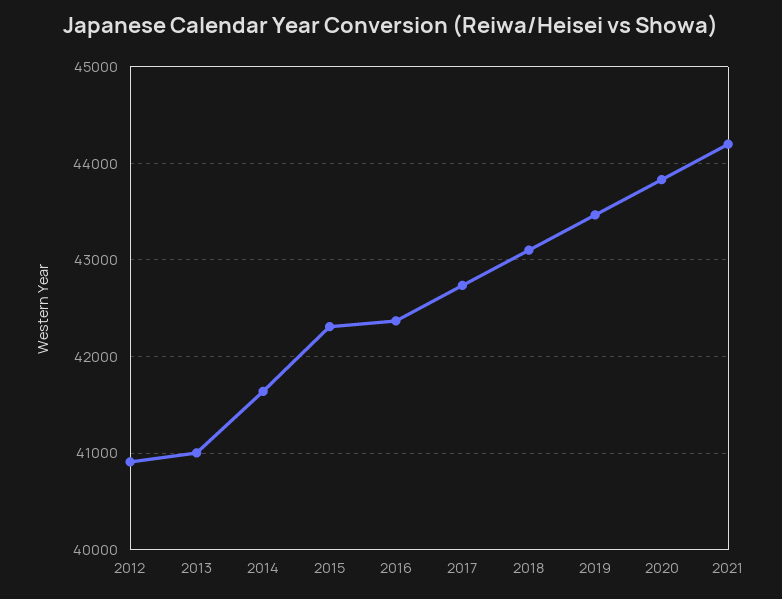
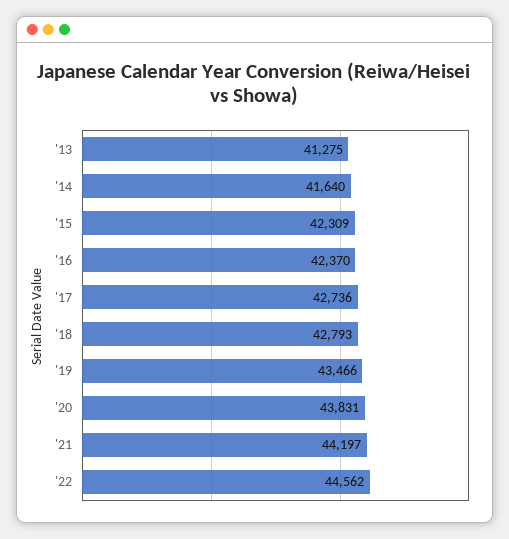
2012: 40900 -> none
2013: 41000 -> 41275
2018: 43100 -> 42793
'22: none -> 44562

